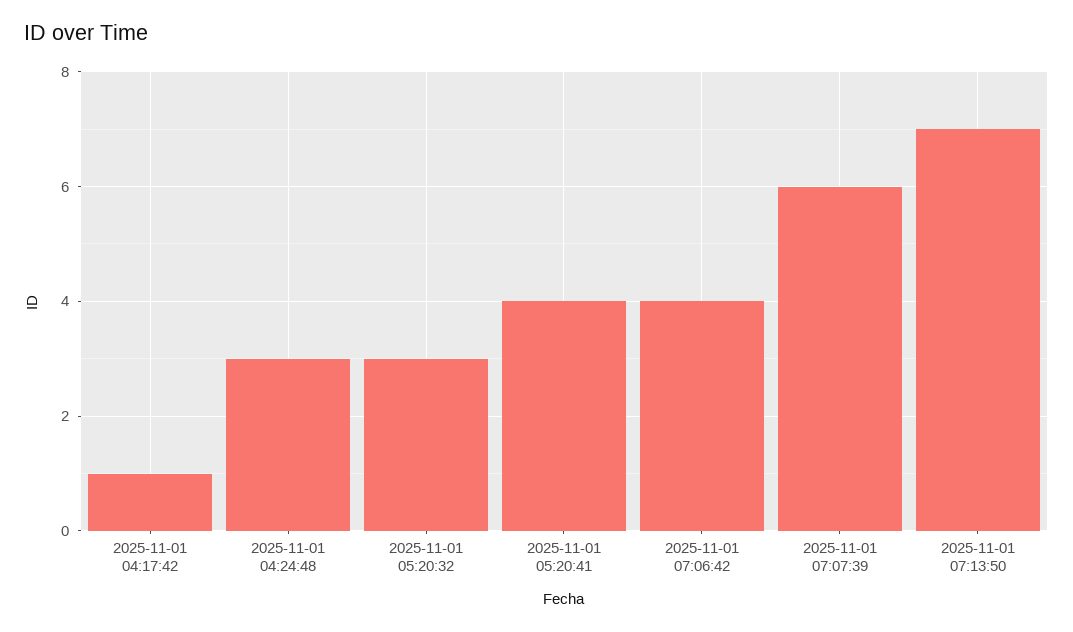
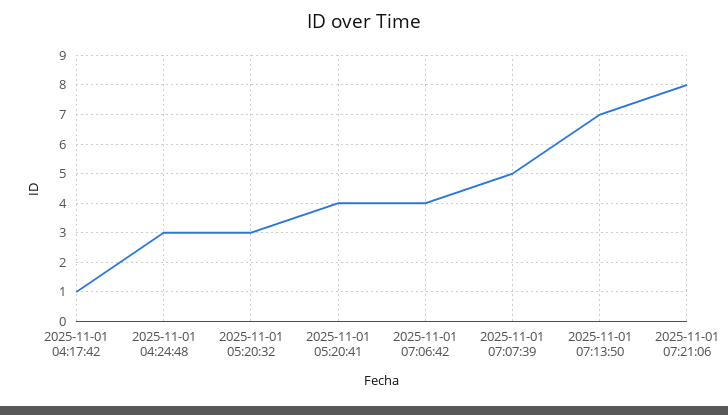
2025-11-01 07:07:39: 6 -> 5
2025-11-01 07:21:06: none -> 8

